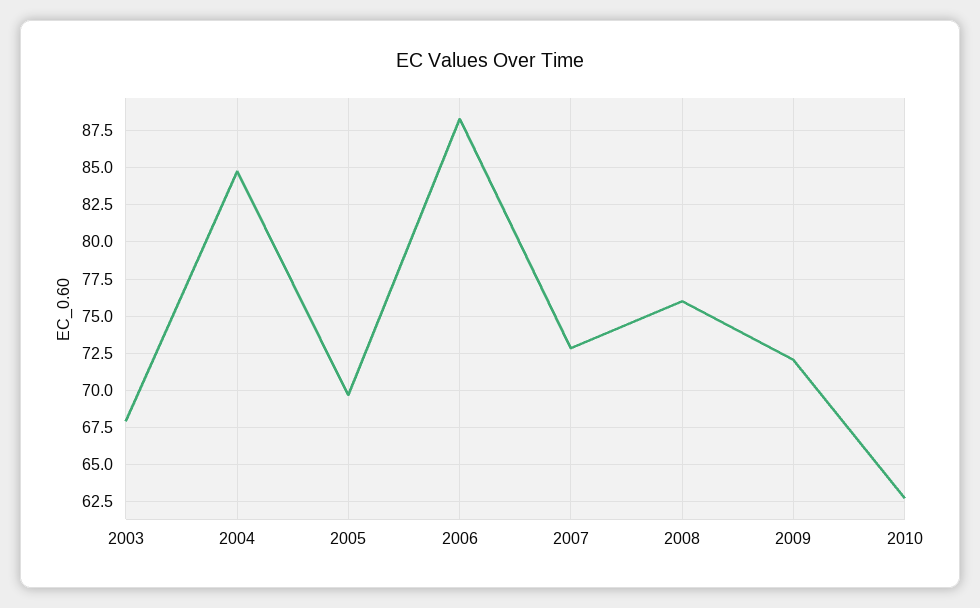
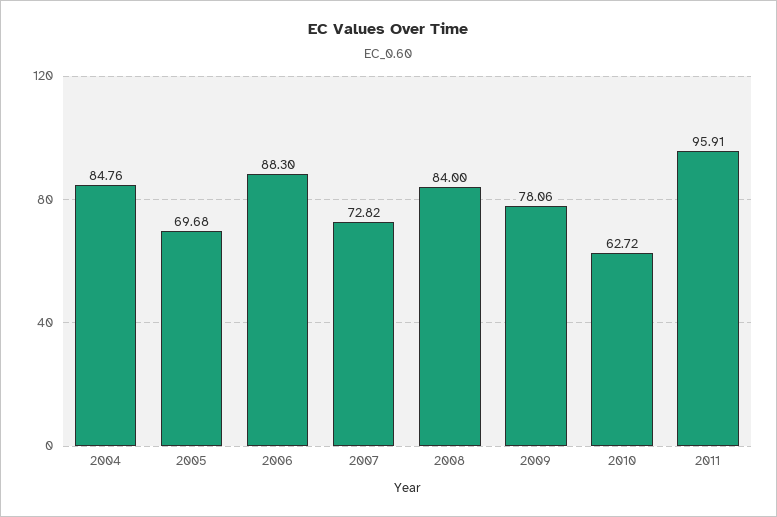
2003: 68 -> none
2008: 76 -> 84
2009: 72 -> 78.06
2011: none -> 95.91

